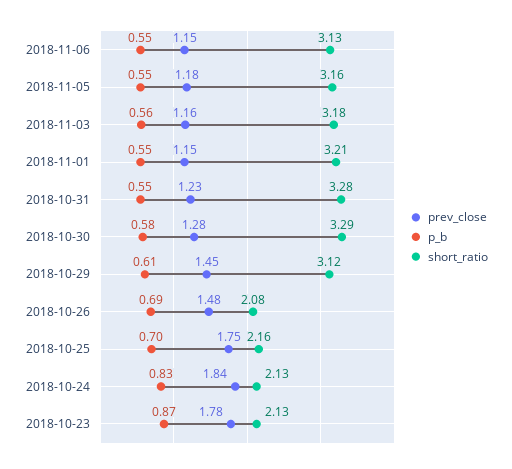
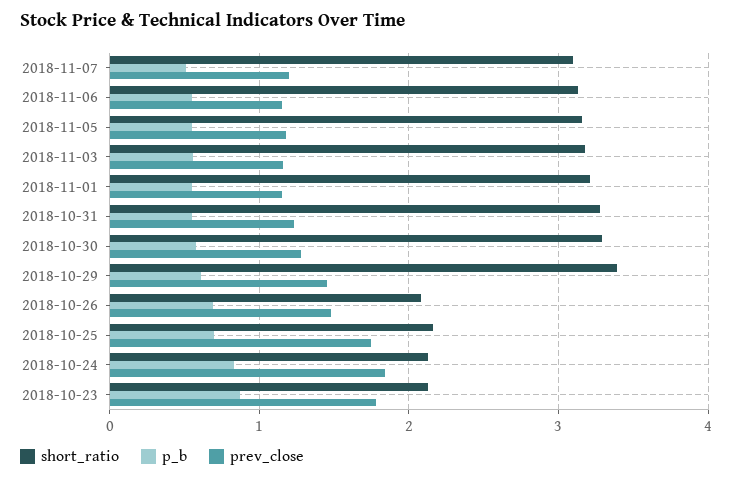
short_ratio, 2018-10-29: 3.12 -> 3.4
short_ratio, 2018-11-07: none -> 3.1
p_b, 2018-11-07: none -> 0.5
prev_close, 2018-11-07: none -> 1.2

